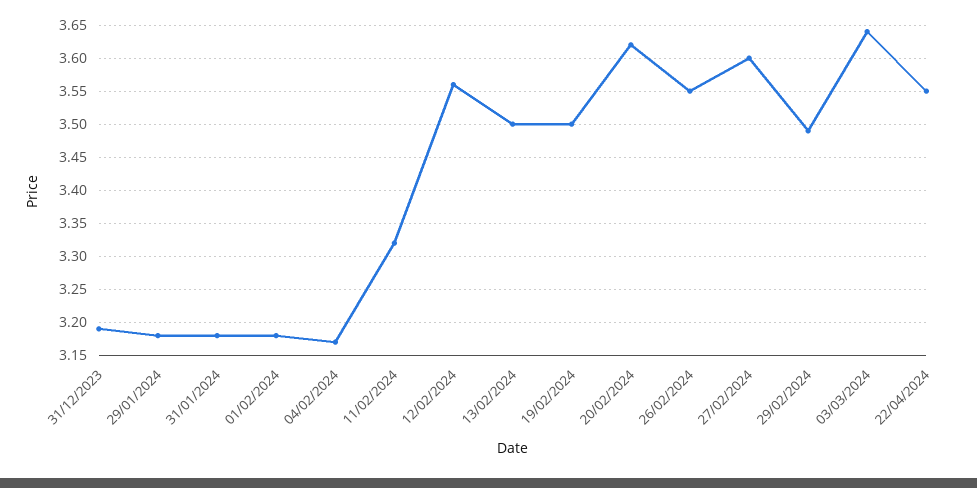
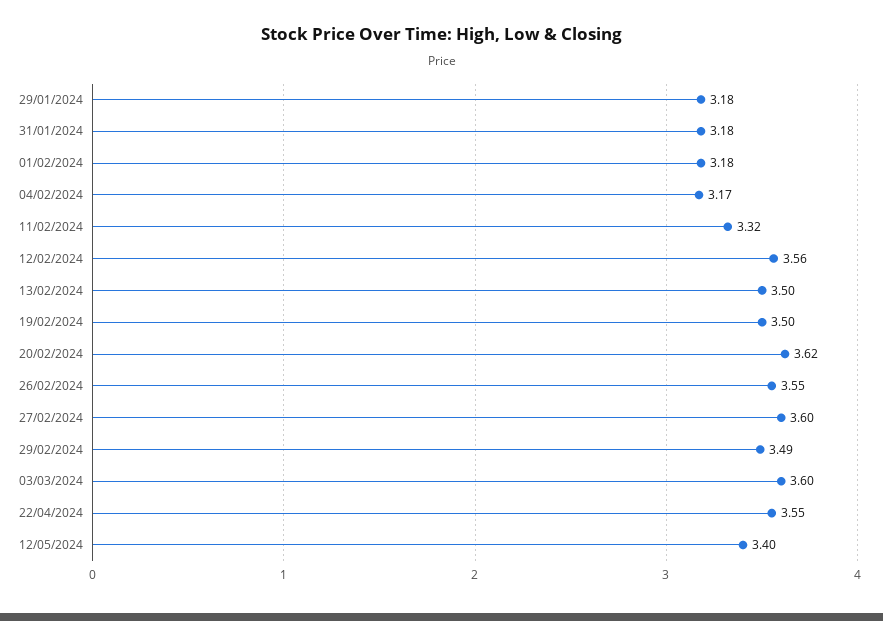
31/12/2023: 3.19 -> none
03/03/2024: 3.64 -> 3.6
12/05/2024: none -> 3.4

